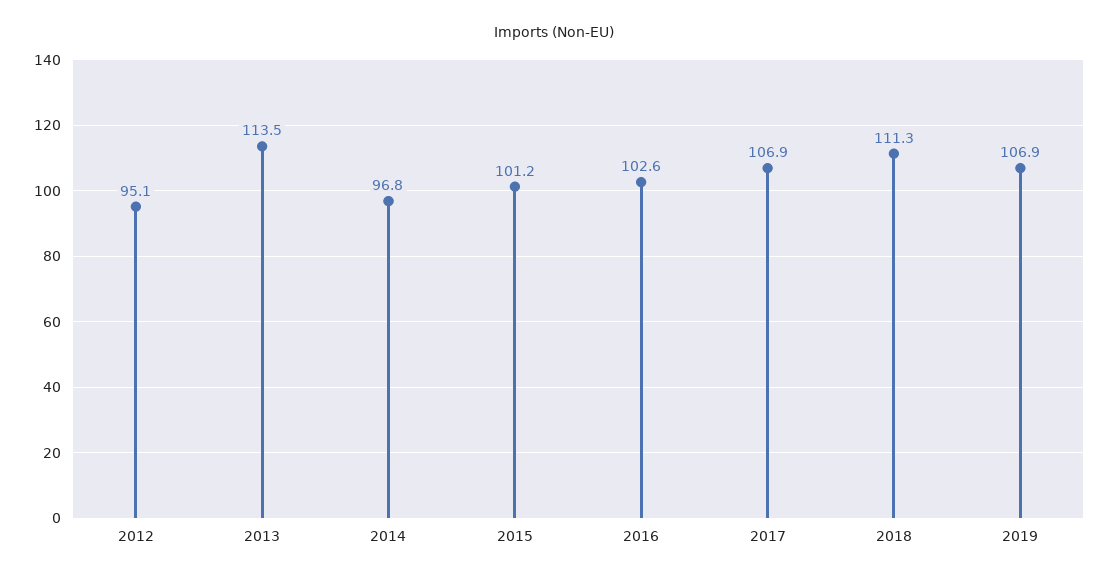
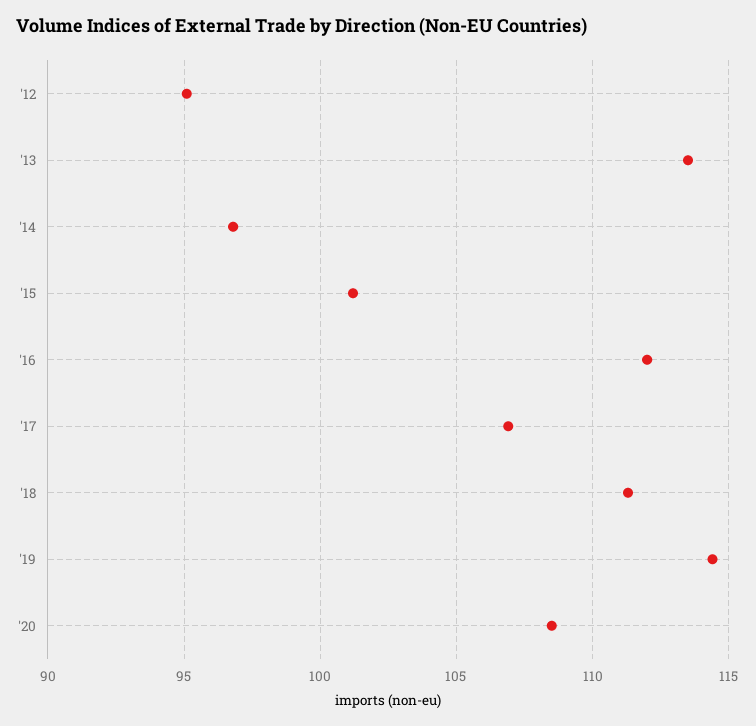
2016: 102.6 -> 112
2019: 106.9 -> 114.5
'20: none -> 108.5

